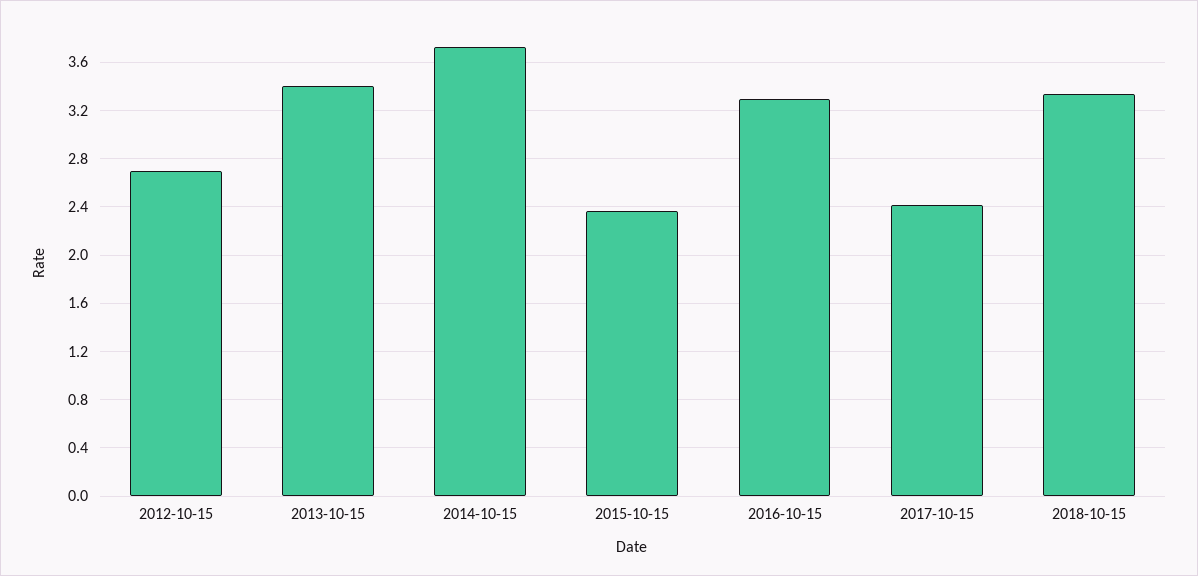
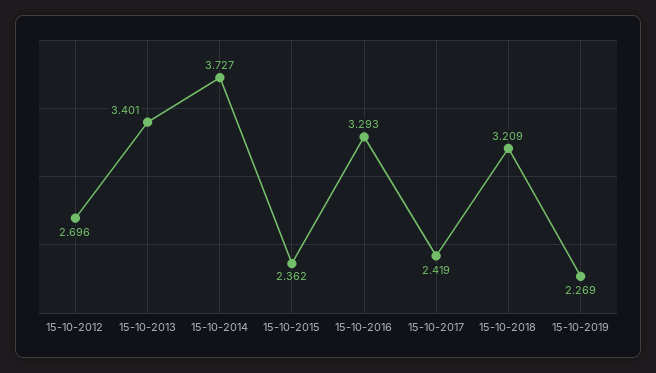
2018-10-15: 3.35 -> 3.209
15-10-2019: none -> 2.269

